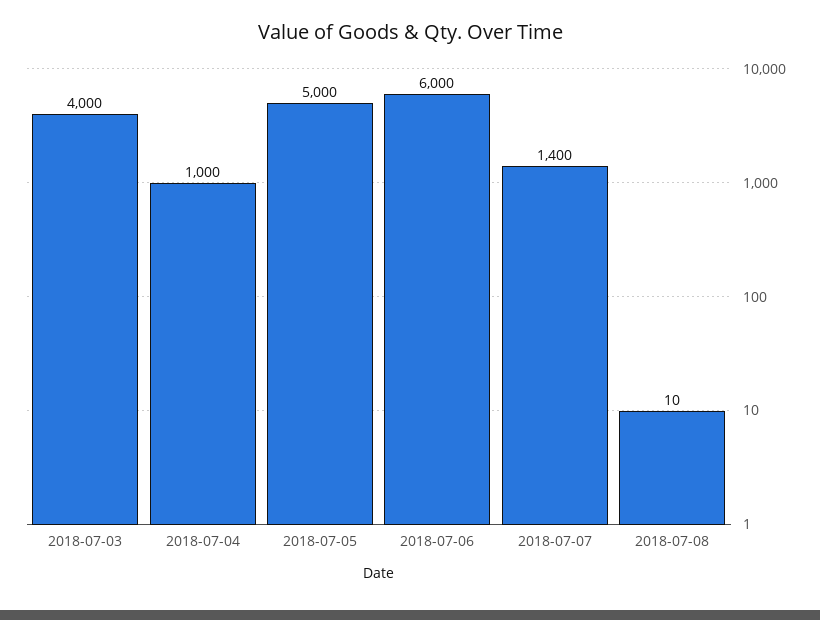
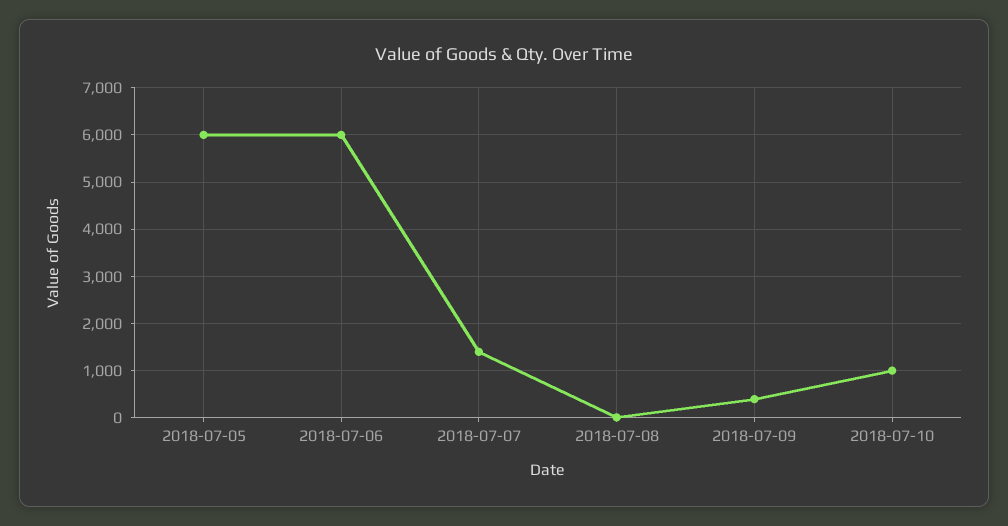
2018-07-03: 4000 -> none
2018-07-04: 1000 -> none
2018-07-05: 5000 -> 6000
2018-07-09: none -> 400
2018-07-10: none -> 1000

